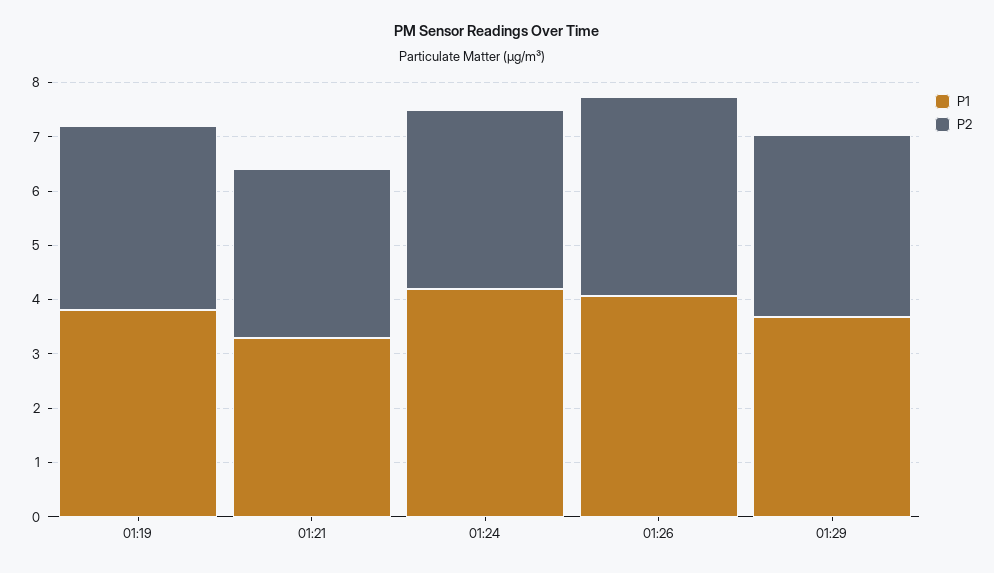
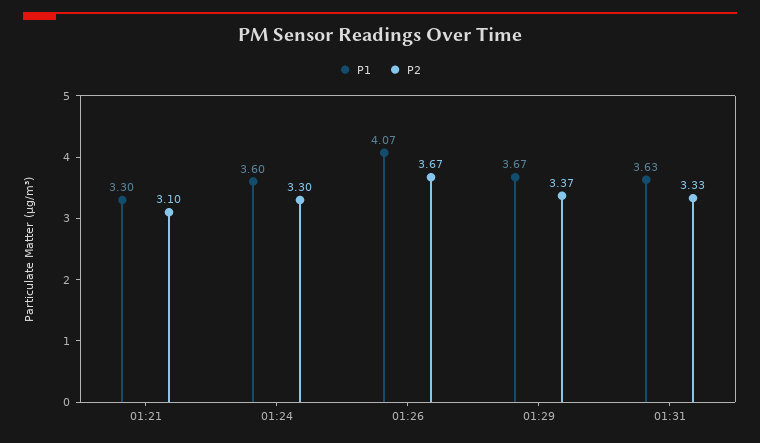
P1, 01:19: 3.8 -> none
P2, 01:19: 3.4 -> none
P1, 01:24: 4.2 -> 3.6
P1, 01:31: none -> 3.63
P2, 01:31: none -> 3.33

